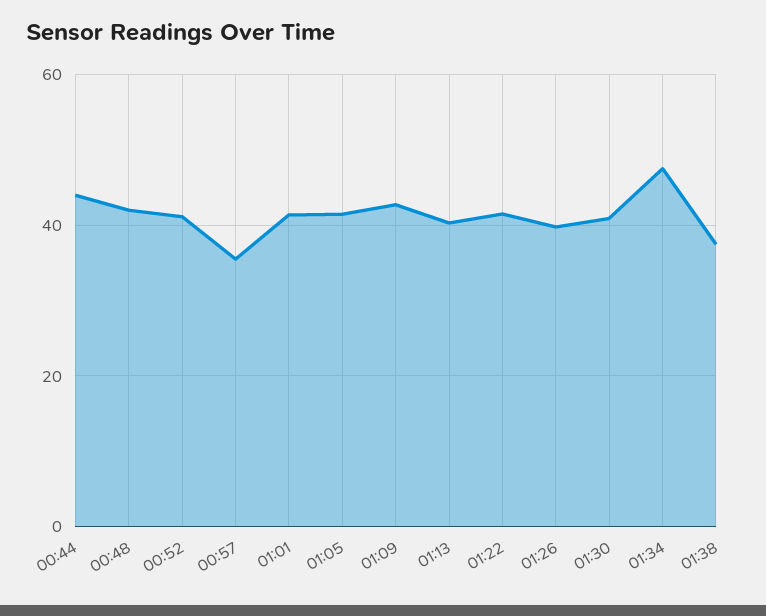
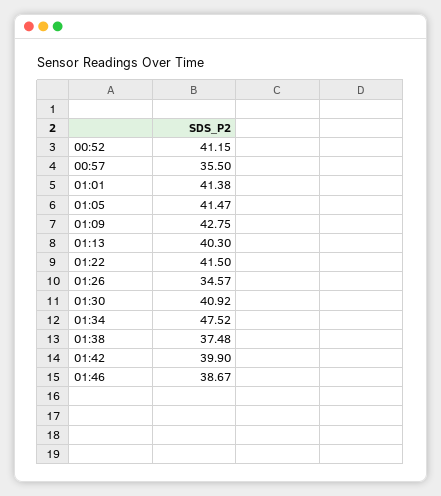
00:44: 44 -> none
00:48: 42 -> none
01:26: 40 -> 34.57
01:42: none -> 39.9
01:46: none -> 38.67

